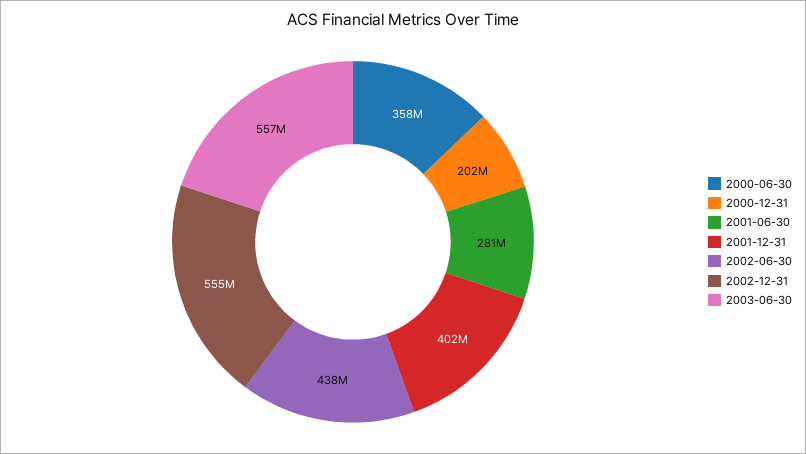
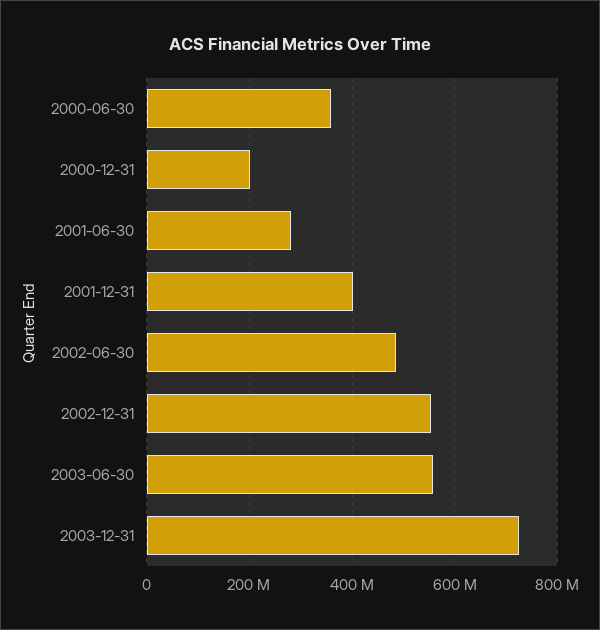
2002-06-30: 438000000 -> 480000000
2003-12-31: none -> 720000000

